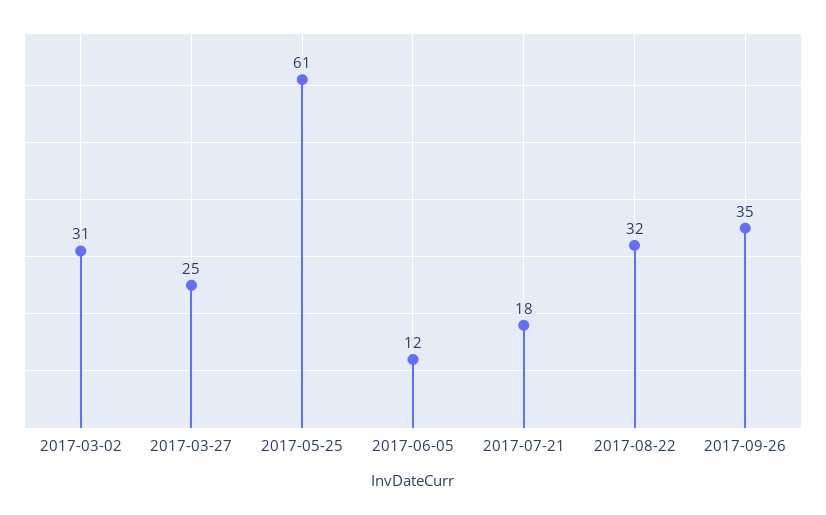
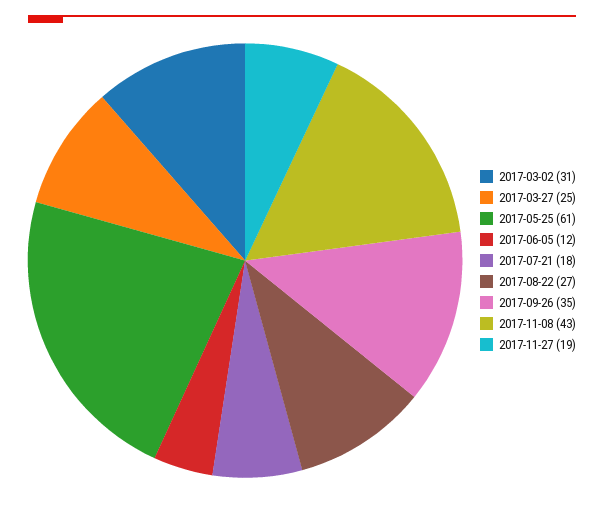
2017-08-22: 32 -> 27
2017-11-08: none -> 43
2017-11-27: none -> 19

